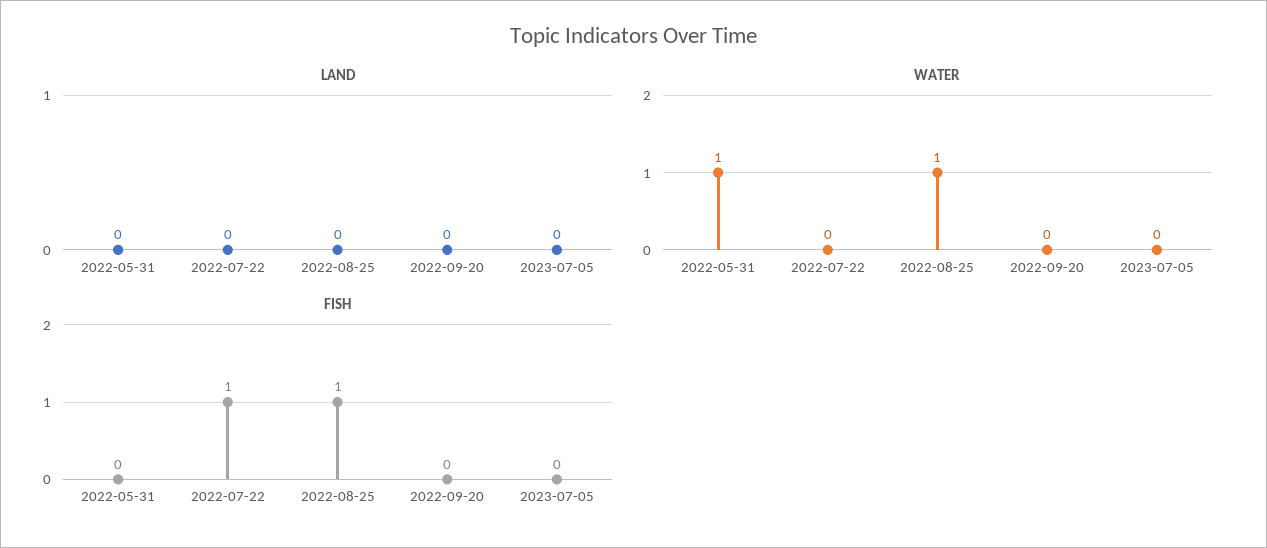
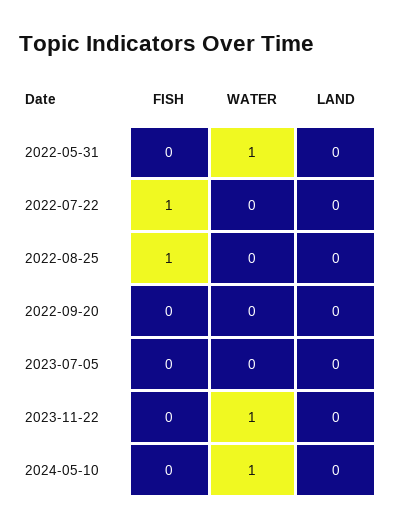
WATER, 2022-08-25: 1 -> 0
FISH, 2023-11-22: none -> 0
WATER, 2023-11-22: none -> 1
LAND, 2023-11-22: none -> 0
FISH, 2024-05-10: none -> 0
WATER, 2024-05-10: none -> 1
LAND, 2024-05-10: none -> 0

